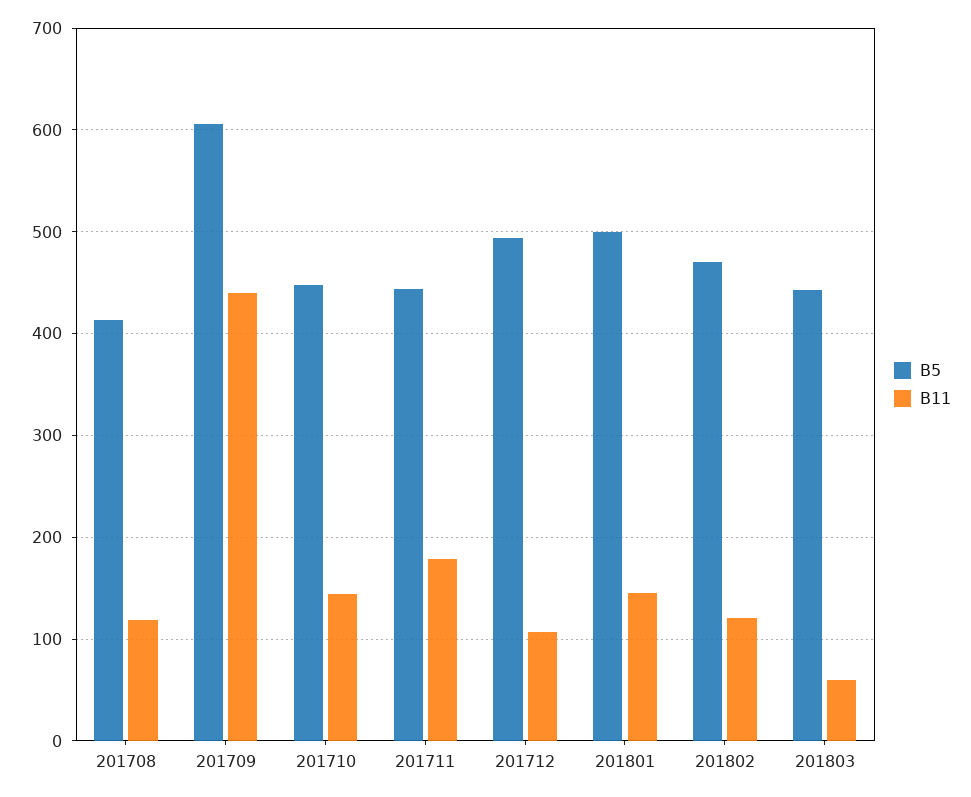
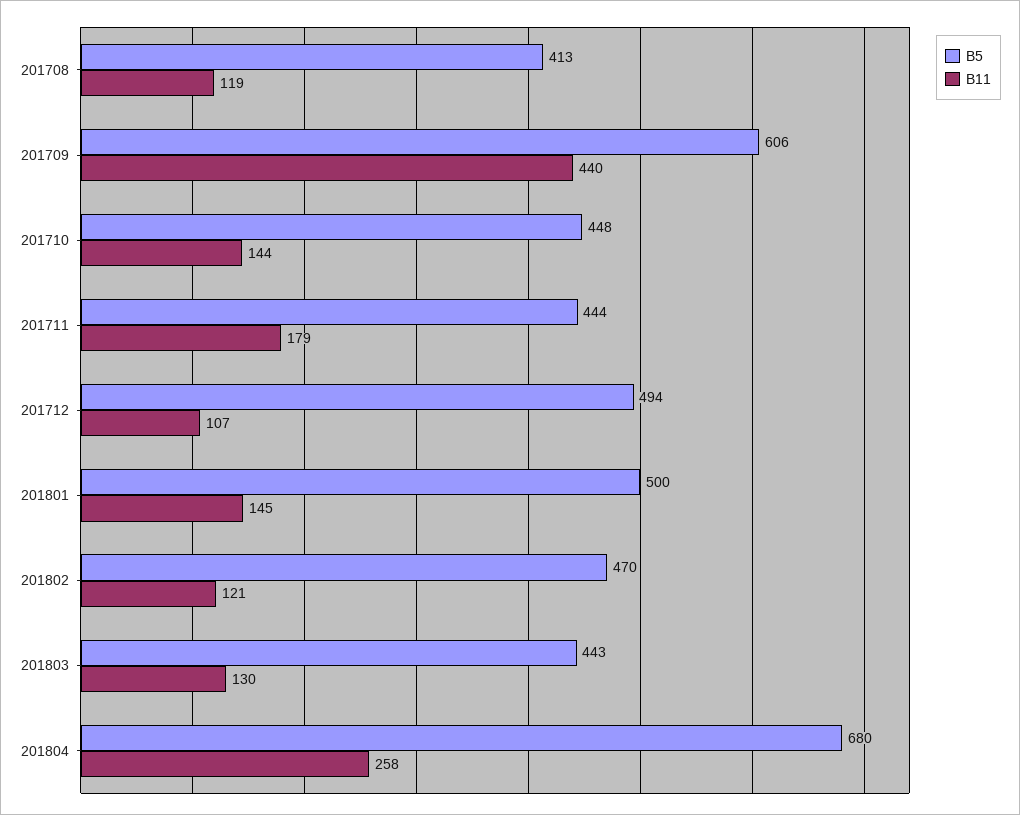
B11, 201803: 60 -> 130
B5, 201804: none -> 680
B11, 201804: none -> 258

